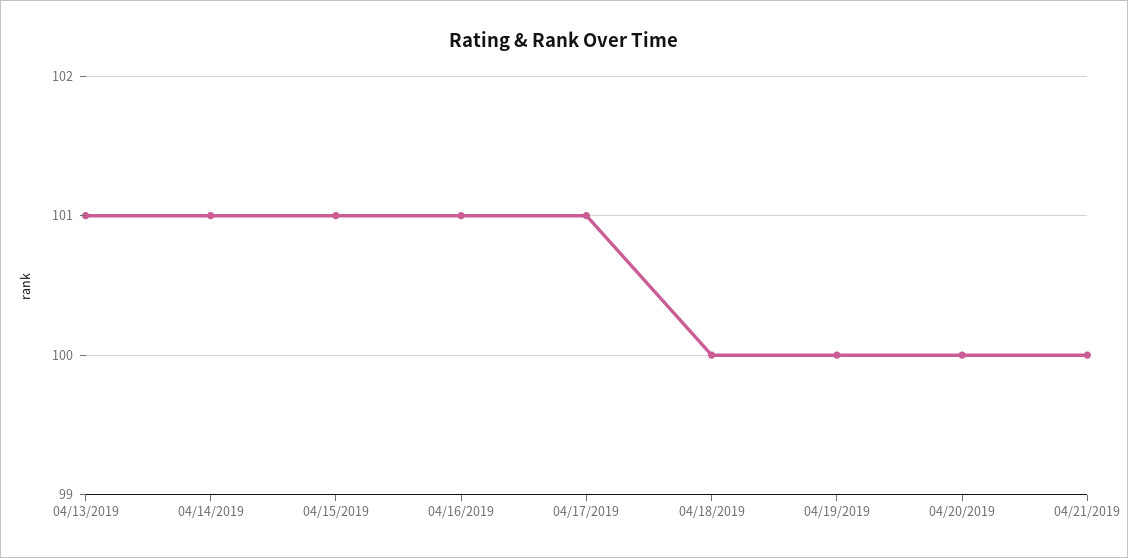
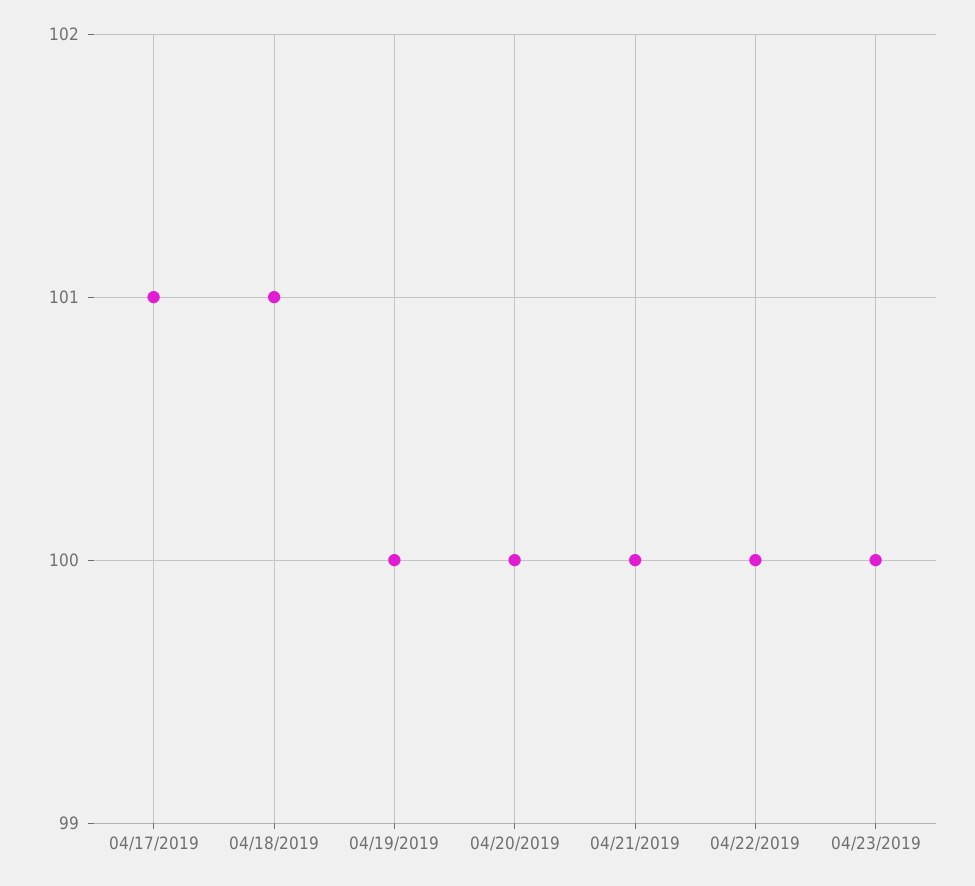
04/13/2019: 101 -> none
04/14/2019: 101 -> none
04/15/2019: 101 -> none
04/16/2019: 101 -> none
04/18/2019: 100 -> 101
04/22/2019: none -> 100
04/23/2019: none -> 100

